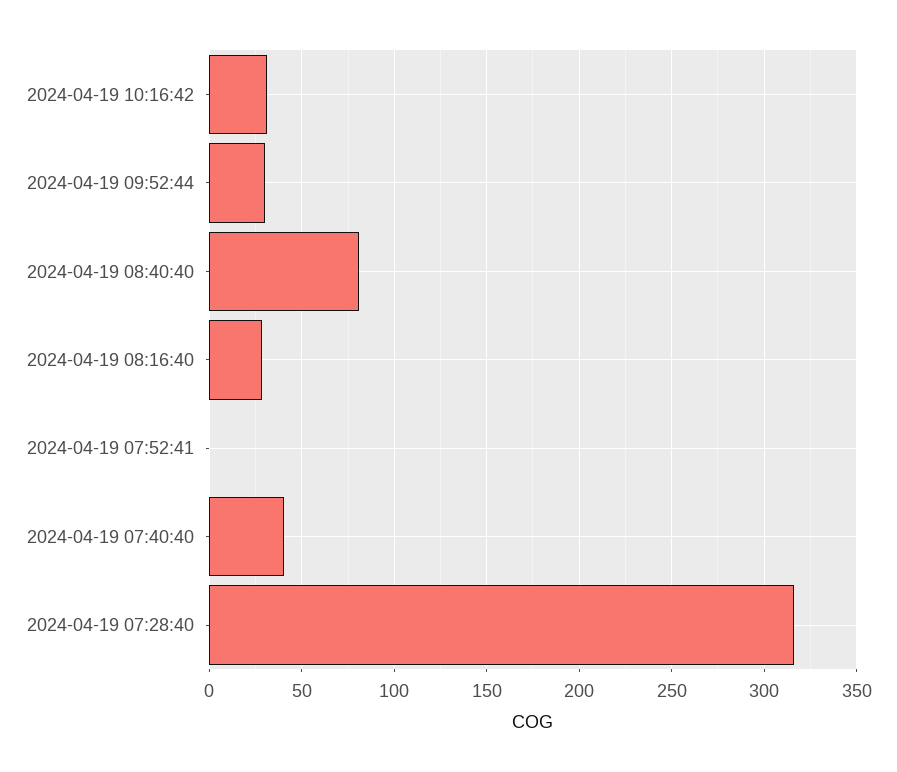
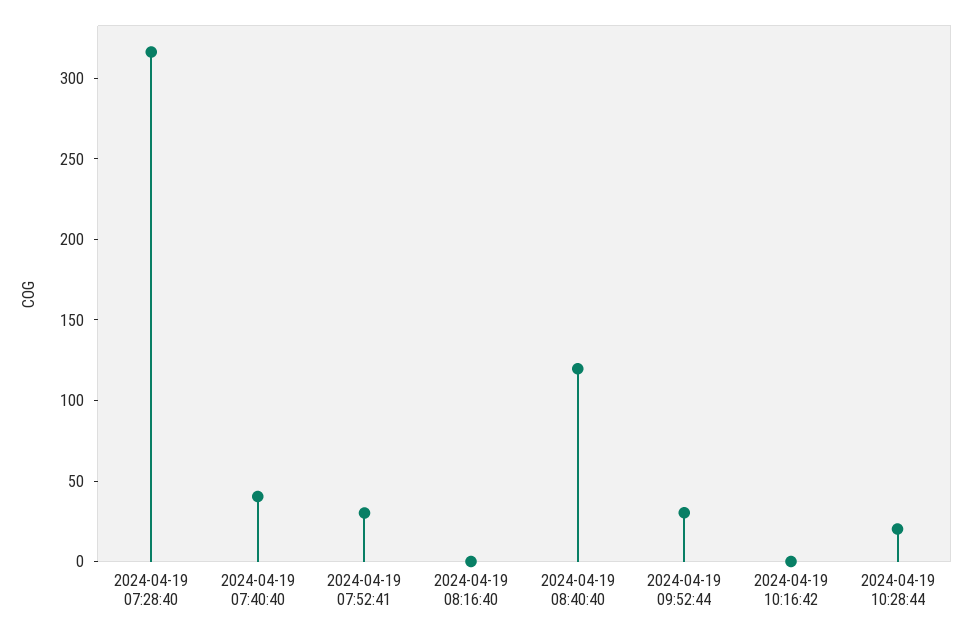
2024-04-19 10:16:42: 30 -> 0
2024-04-19 08:40:40: 80 -> 120
2024-04-19 08:16:40: 30 -> 0
2024-04-19 07:52:41: 0 -> 30
2024-04-19 10:28:44: none -> 20

